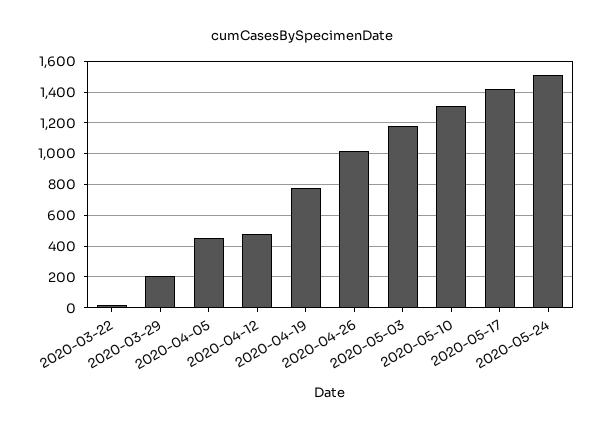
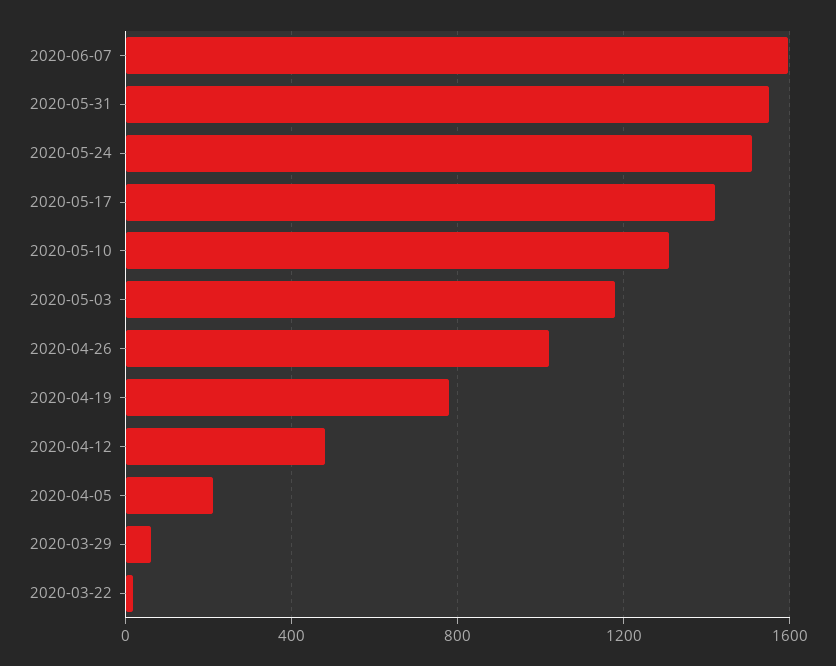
2020-03-29: 200 -> 50
2020-04-05: 450 -> 200
2020-06-07: none -> 1600
2020-05-31: none -> 1550

